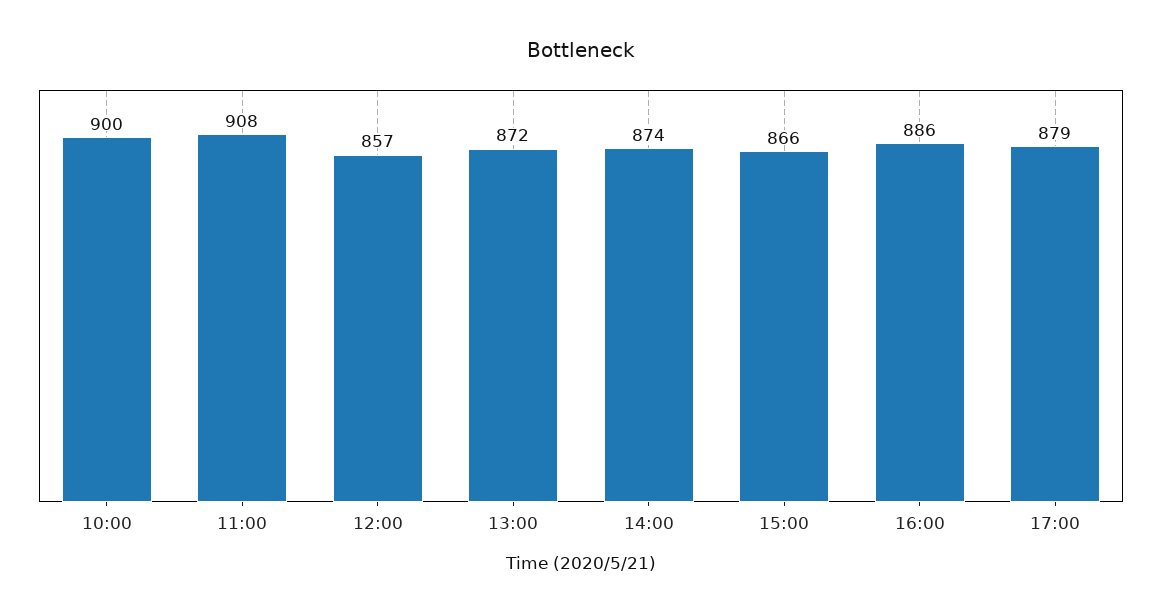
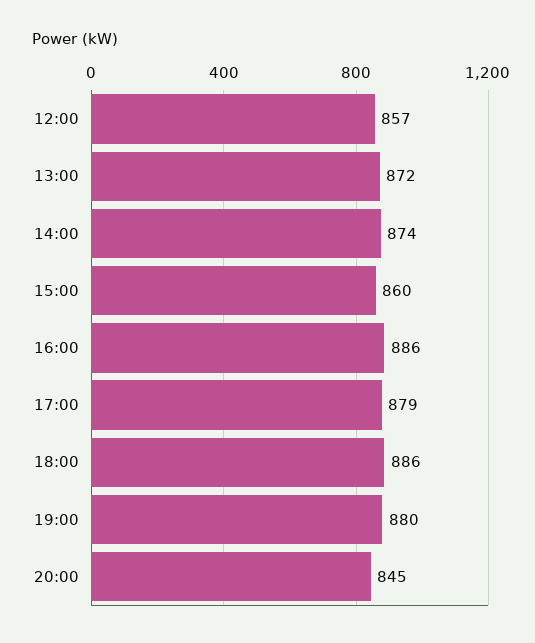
10:00: 900 -> none
11:00: 908 -> none
15:00: 866 -> 860
18:00: none -> 886
19:00: none -> 880
20:00: none -> 845

